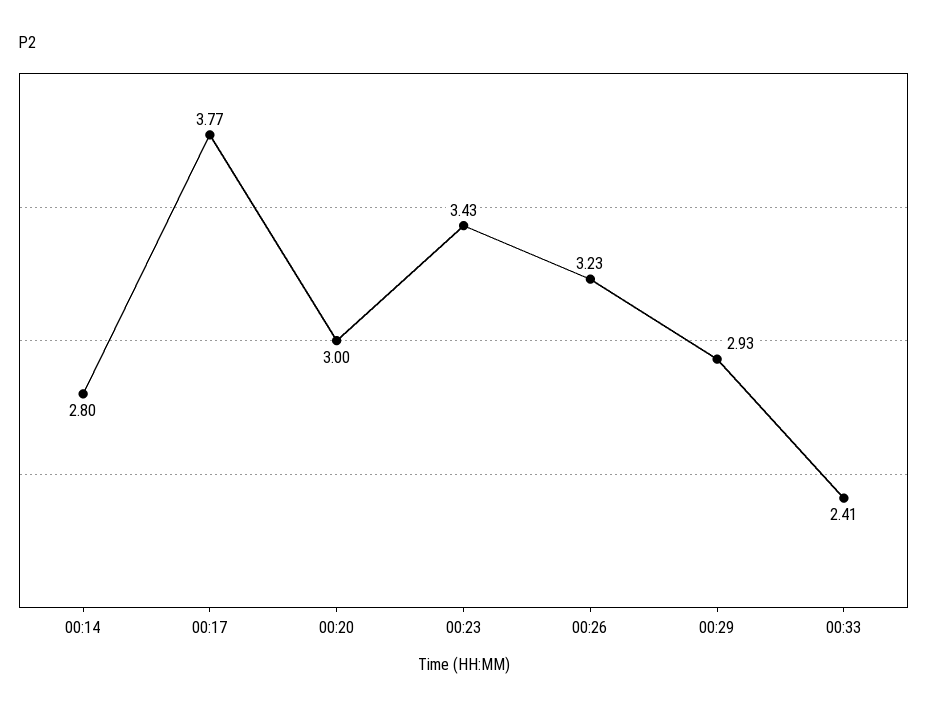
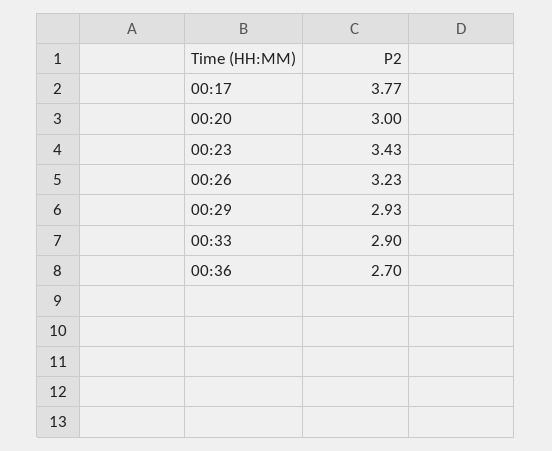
00:14: 2.8 -> none
00:33: 2.41 -> 2.9
00:36: none -> 2.7

